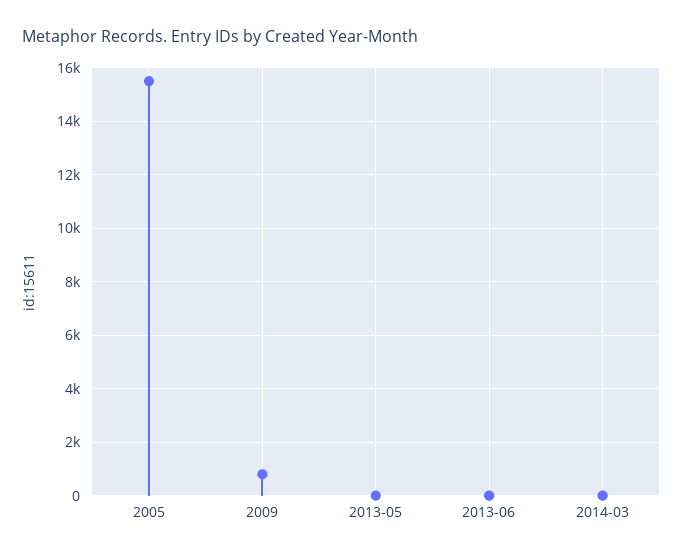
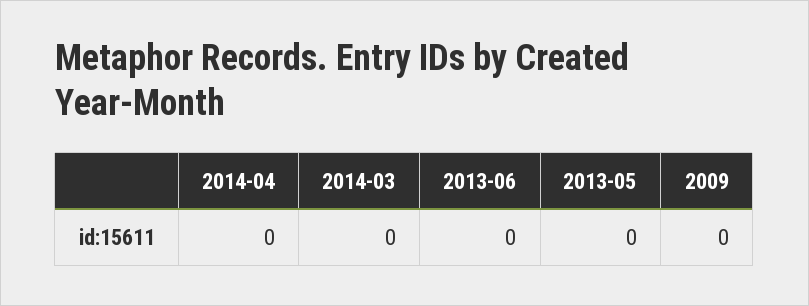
2005: 15500 -> none
2009: 750 -> 0
2014-04: none -> 0

